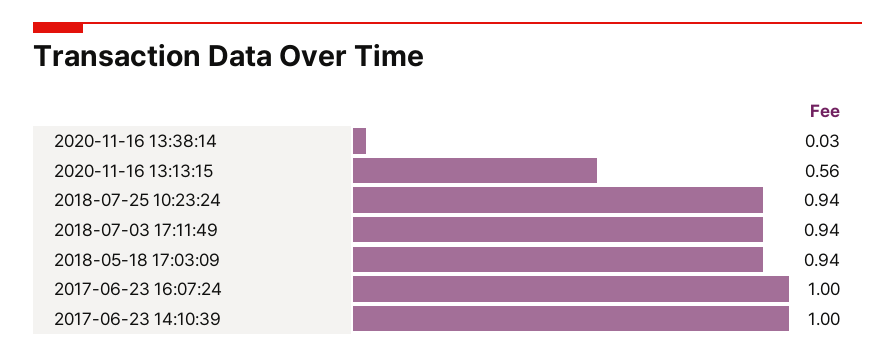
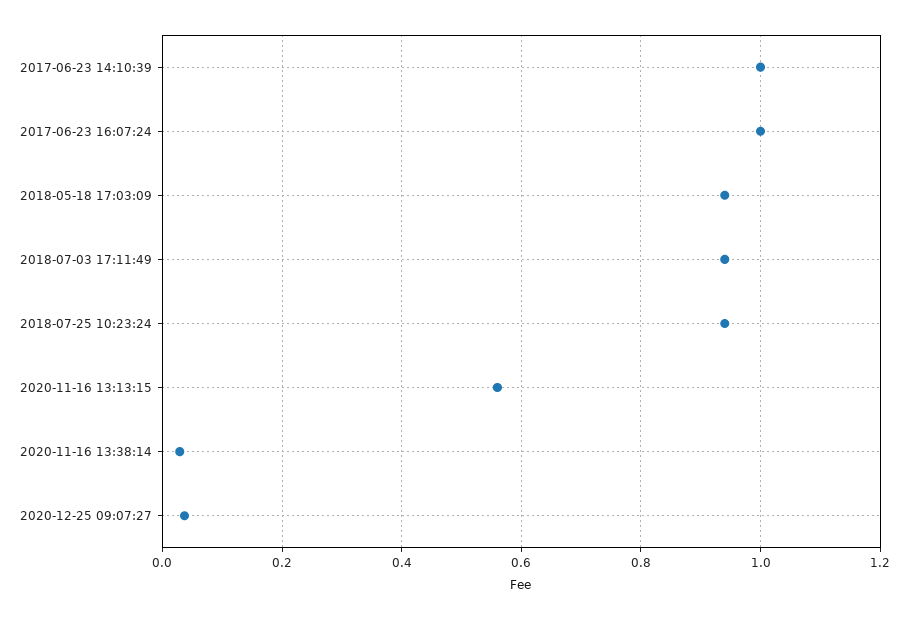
2020-12-25 09:07:27: none -> 0.04

